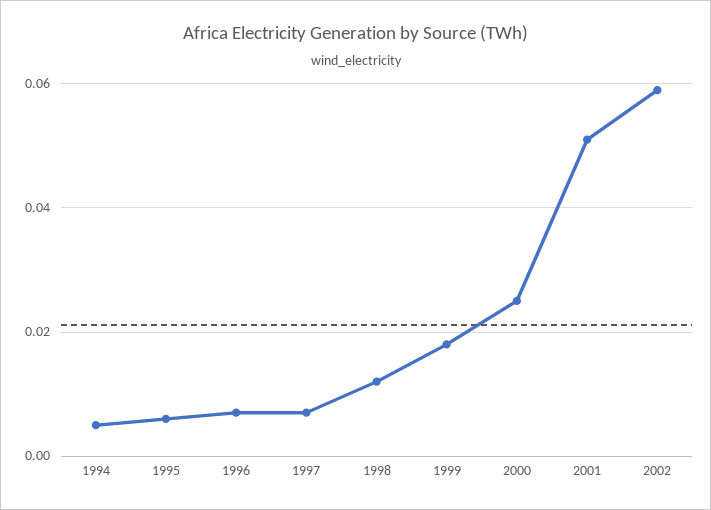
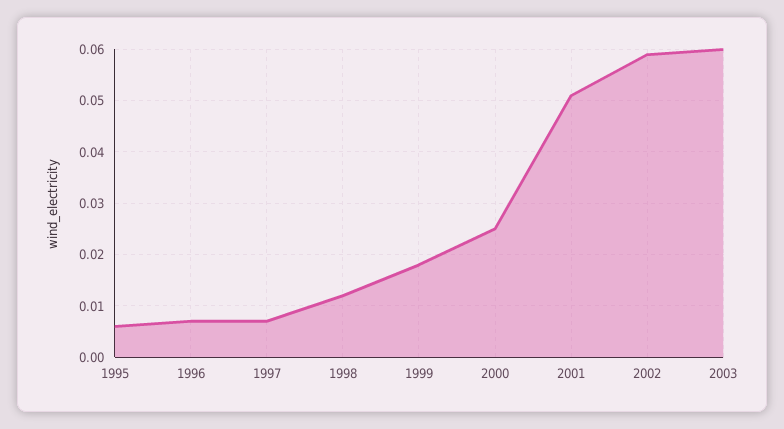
1994: 0.005 -> none
2003: none -> 0.06

